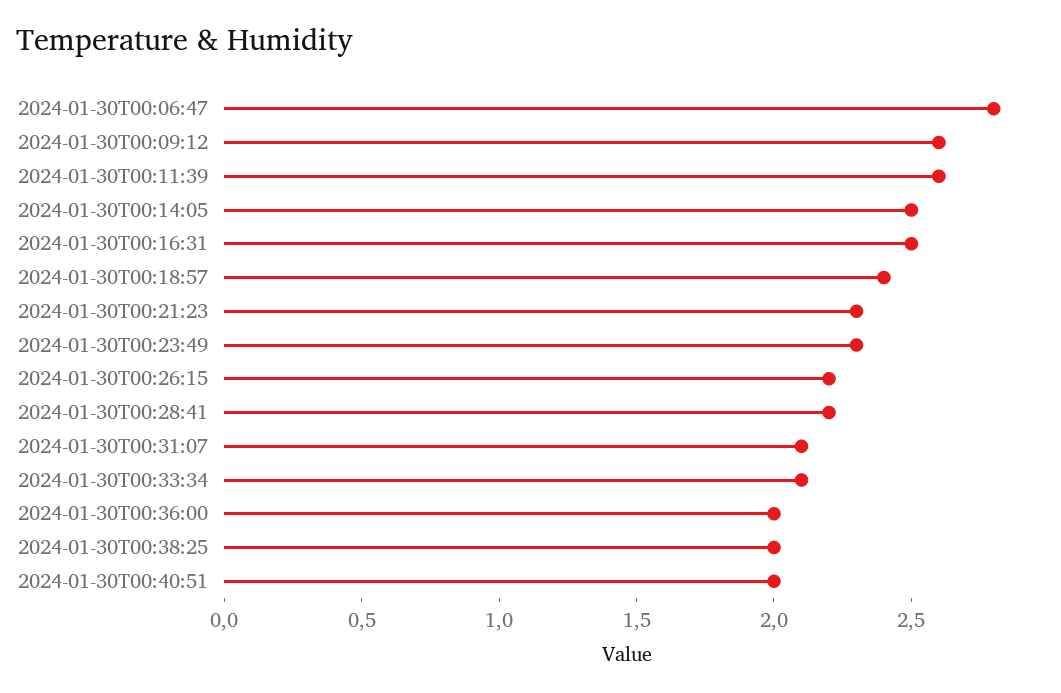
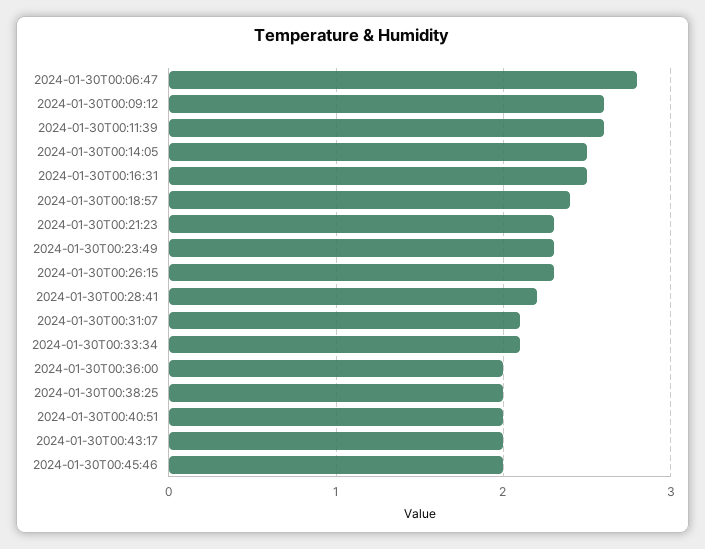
2024-01-30T00:26:15: 2.2 -> 2.3
2024-01-30T00:43:17: none -> 2
2024-01-30T00:45:46: none -> 2

